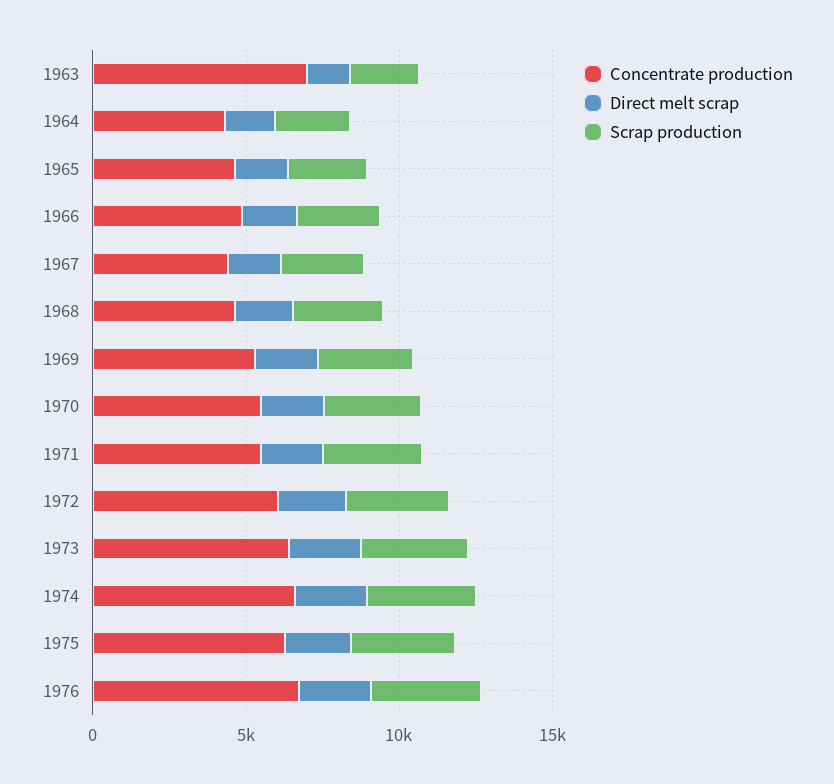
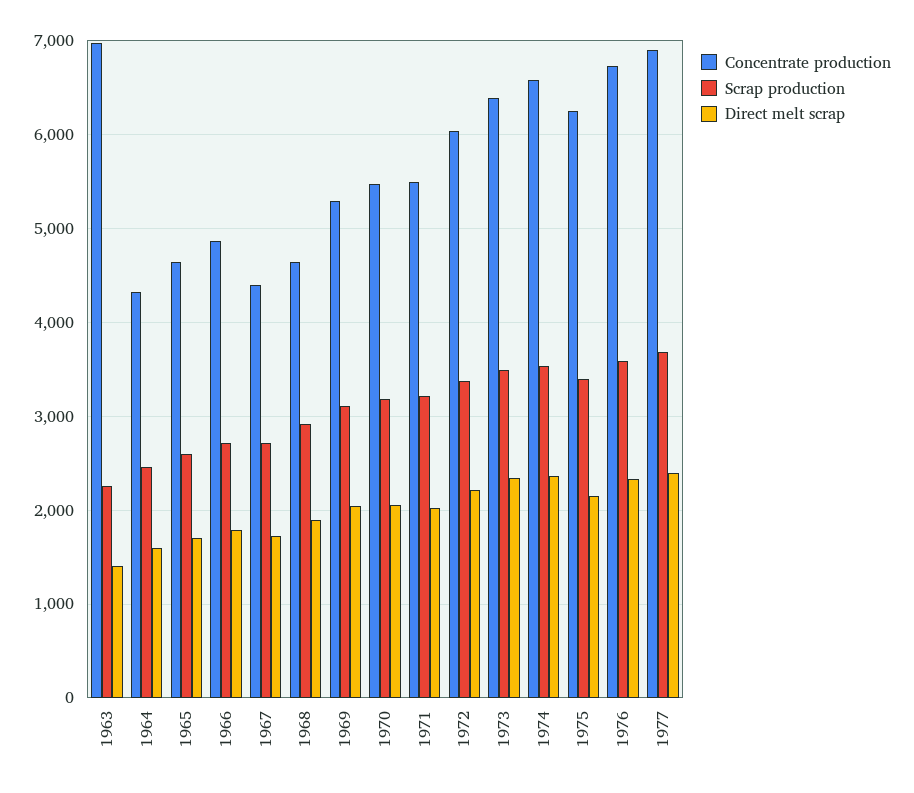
Concentrate production, 1977: none -> 6900
Scrap production, 1977: none -> 3700
Direct melt scrap, 1977: none -> 2400

